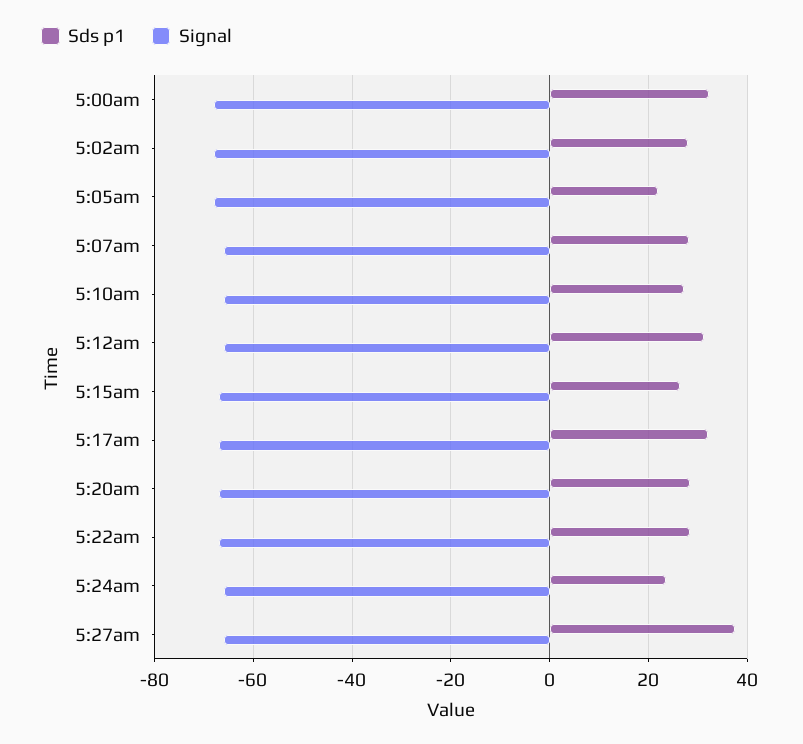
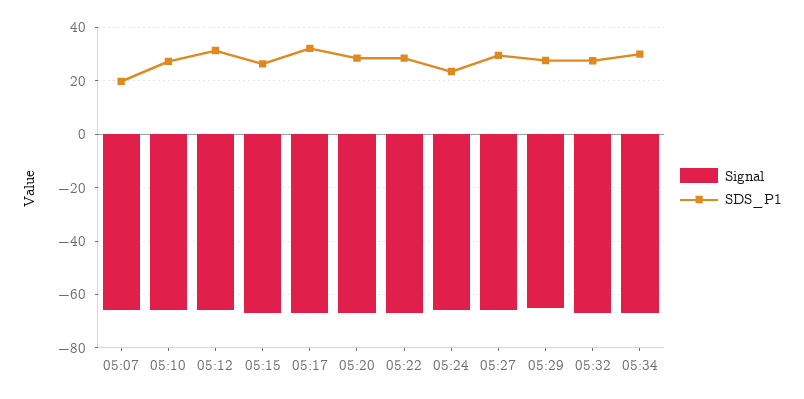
Sds p1, 5:00am: 32 -> none
Signal, 5:00am: -68 -> none
Sds p1, 5:02am: 28 -> none
Signal, 5:02am: -68 -> none
Sds p1, 5:05am: 22 -> none
Signal, 5:05am: -68 -> none
Sds p1, 5:07am: 28 -> 20
Sds p1, 5:27am: 38 -> 30
Signal, 05:29: none -> -65
Sds p1, 05:29: none -> 27.5
Signal, 05:32: none -> -67.5
Sds p1, 05:32: none -> 27.5
Signal, 05:34: none -> -67.5
Sds p1, 05:34: none -> 30

